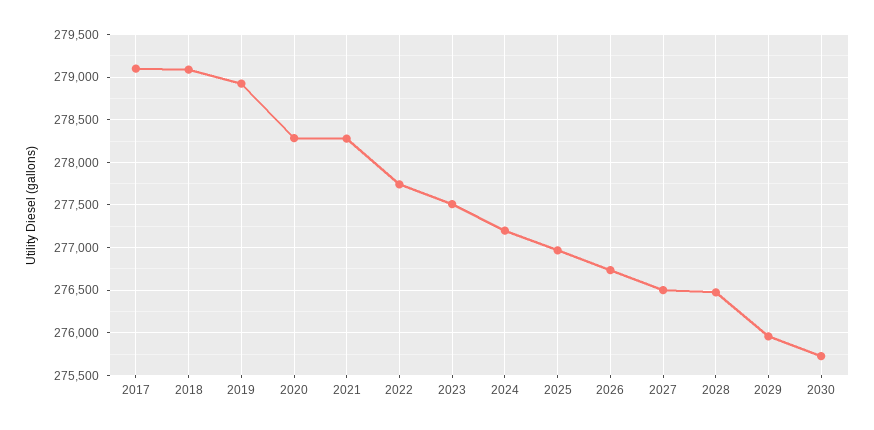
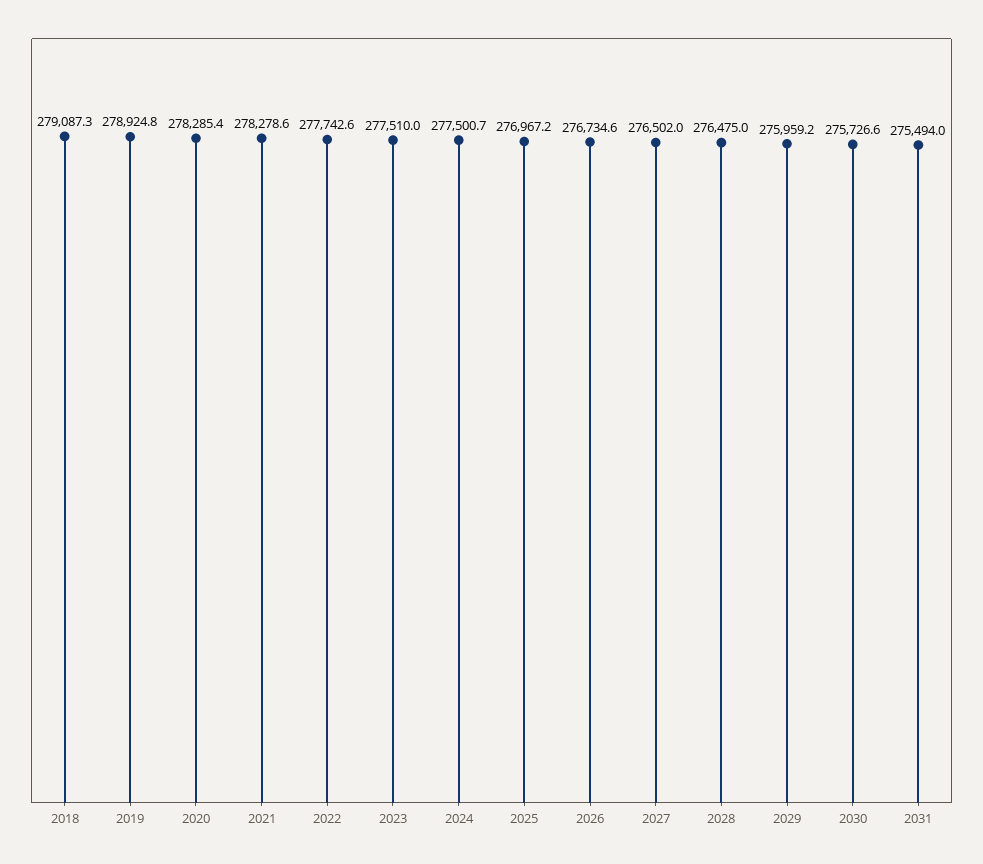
2017: 279100 -> none
2024: 277200 -> 277500.7
2031: none -> 275494

